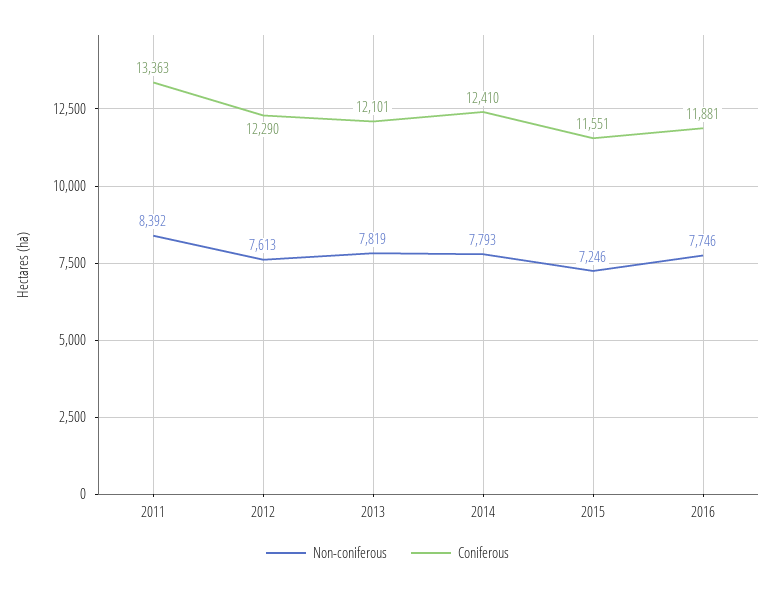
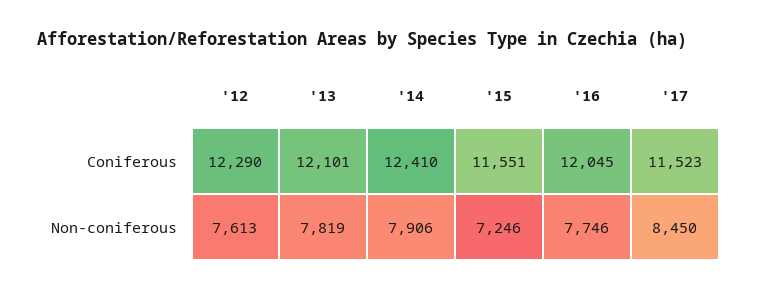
Non-coniferous, 2011: 8392 -> none
Coniferous, 2011: 13363 -> none
Non-coniferous, 2014: 7793 -> 7906
Coniferous, 2016: 11881 -> 12045
Coniferous, '17: none -> 11523
Non-coniferous, '17: none -> 8450

